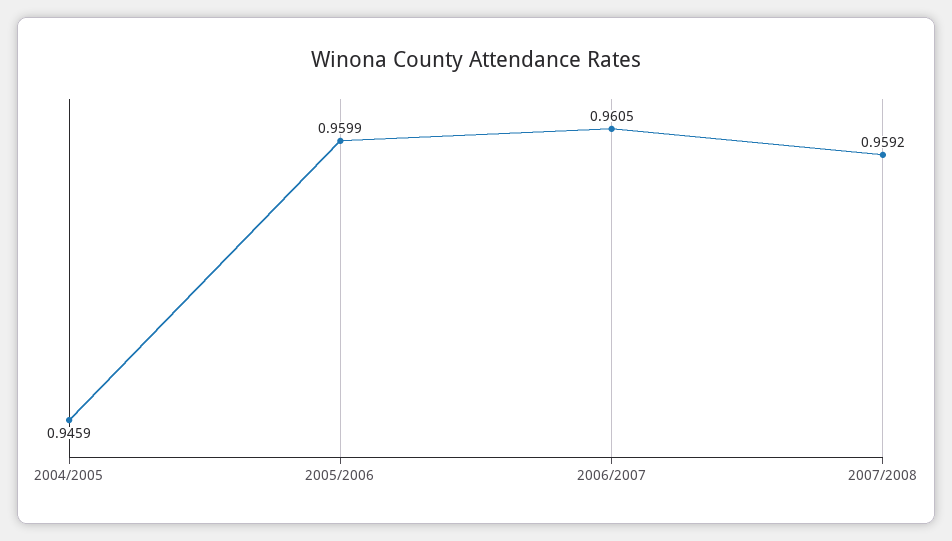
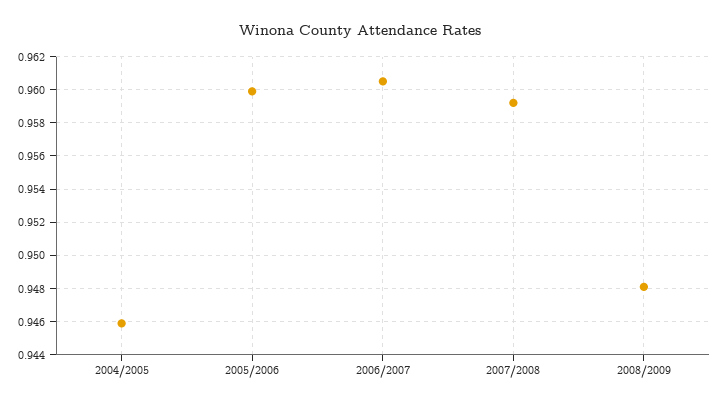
2008/2009: none -> 0.948

